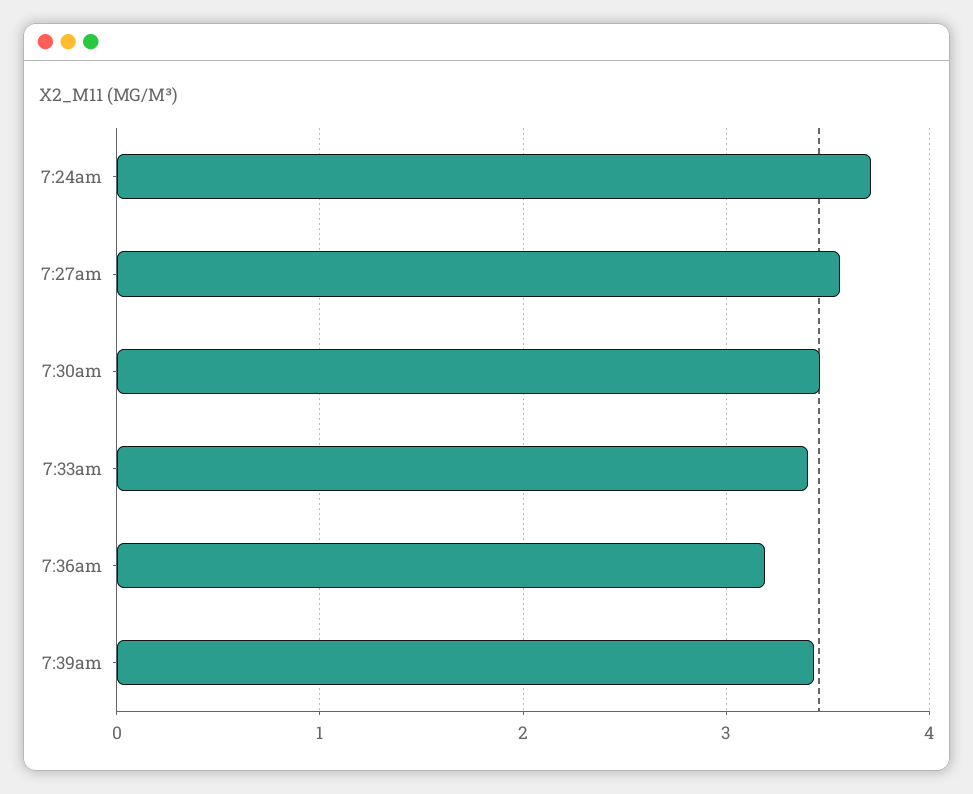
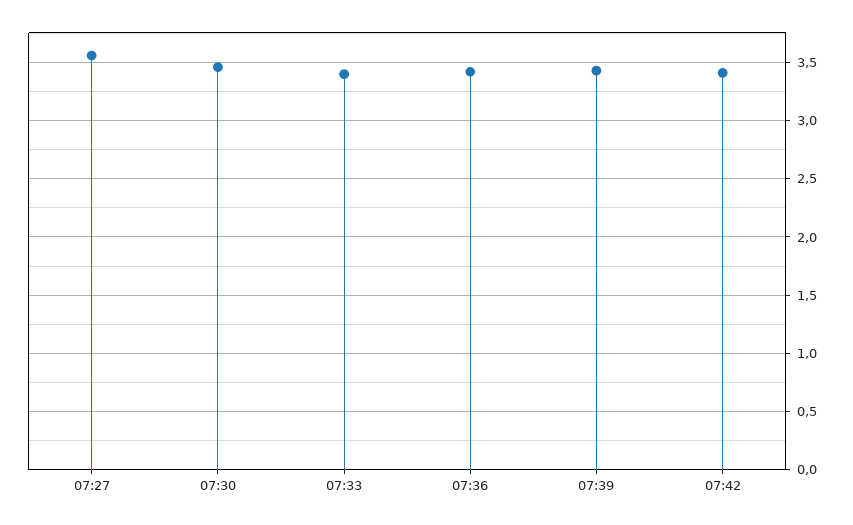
7:24am: 3.7 -> none
7:36am: 3.2 -> 3.4
07:42: none -> 3.4

